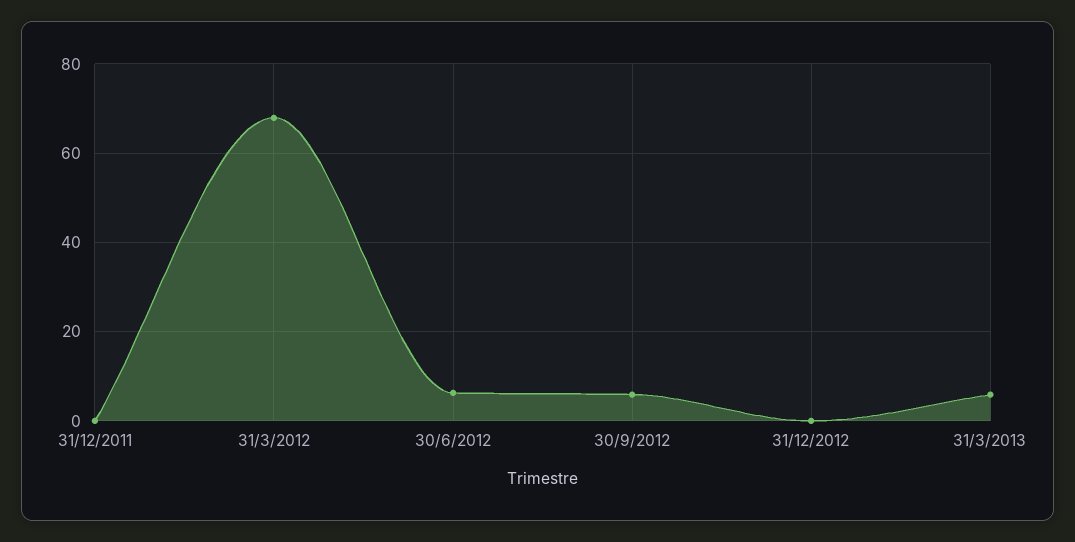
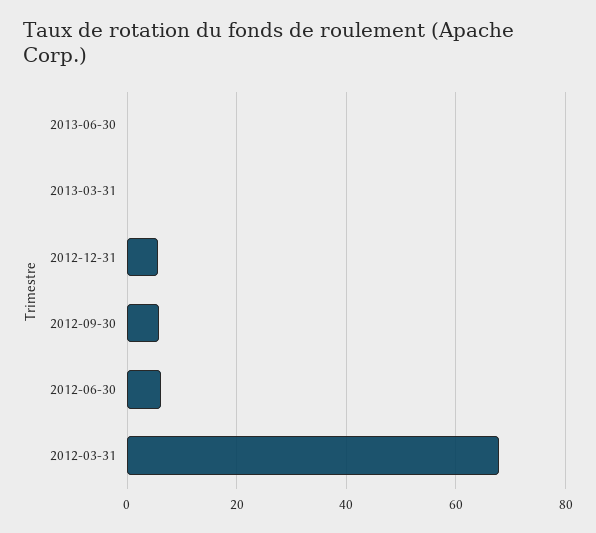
31/12/2011: 0 -> none
31/12/2012: 0 -> 6
31/3/2013: 6 -> 0
2013-06-30: none -> 0

